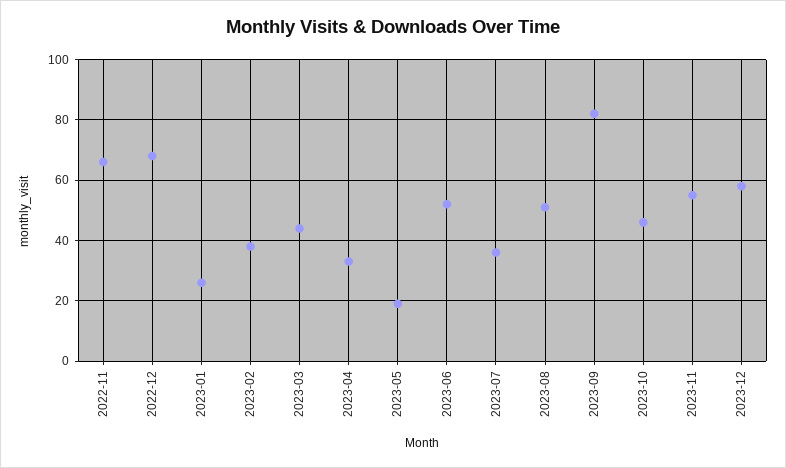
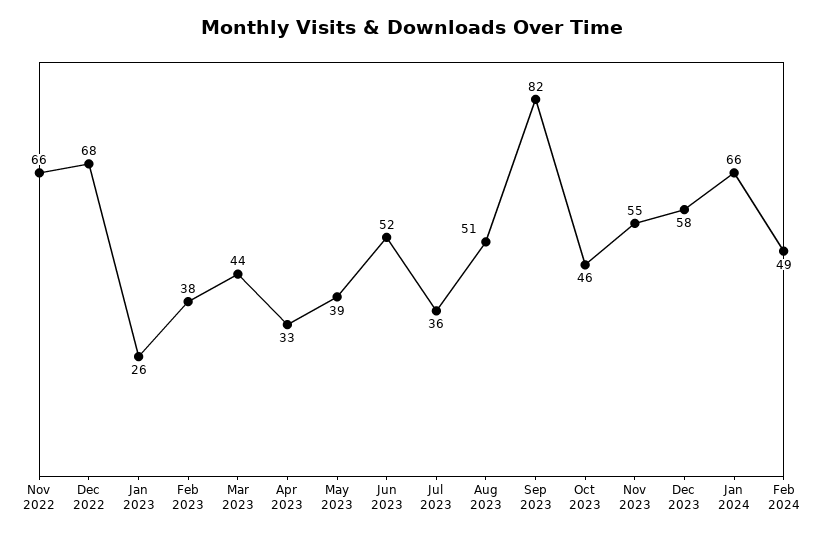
2023-05: 20 -> 39
Jan 2024: none -> 66
Feb 2024: none -> 49

